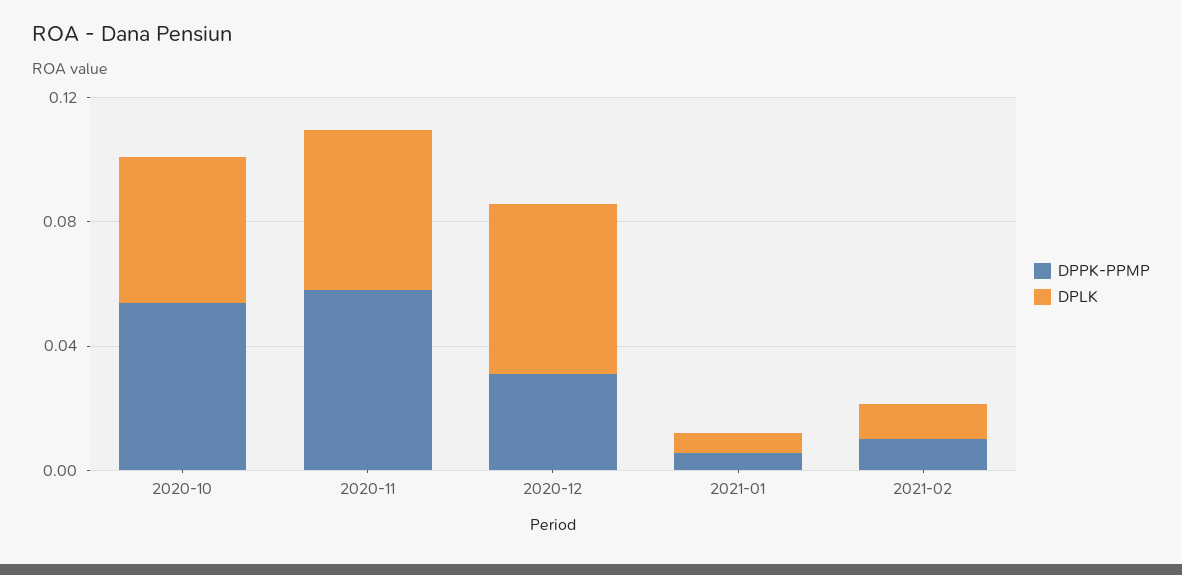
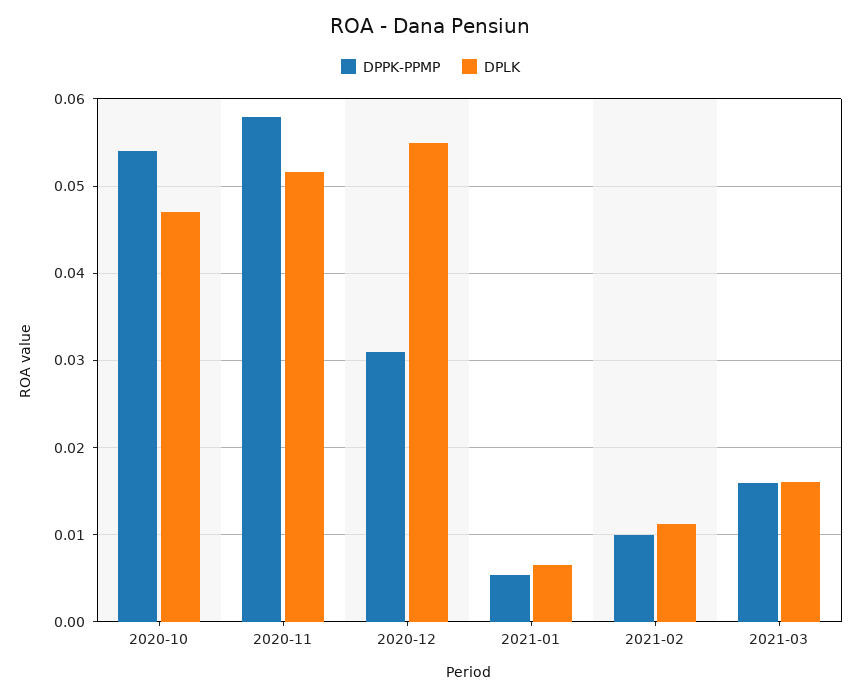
DPPK-PPMP, 2021-03: none -> 0.016
DPLK, 2021-03: none -> 0.016

